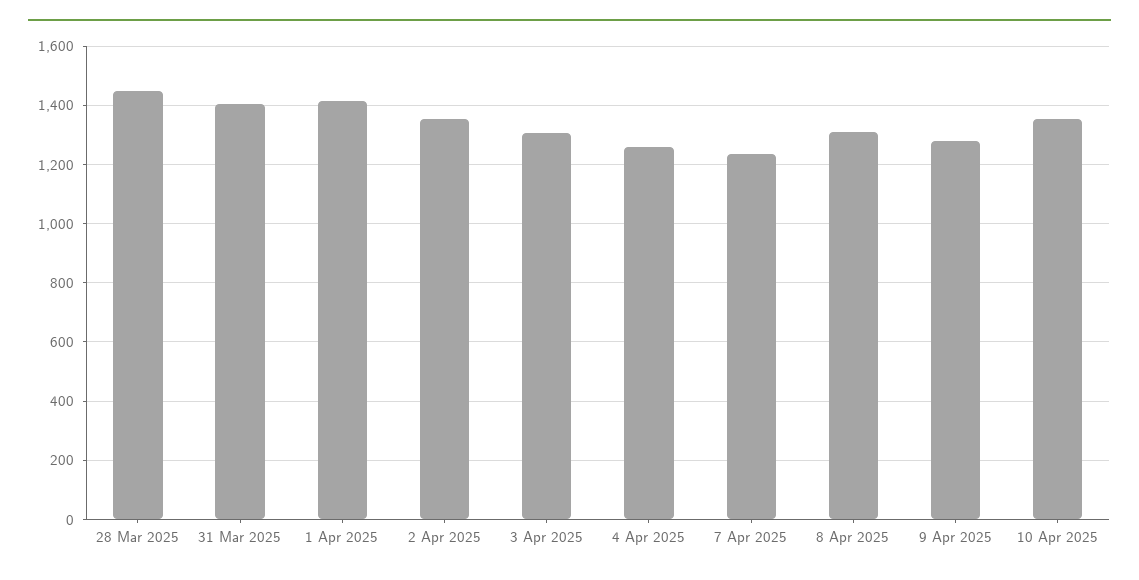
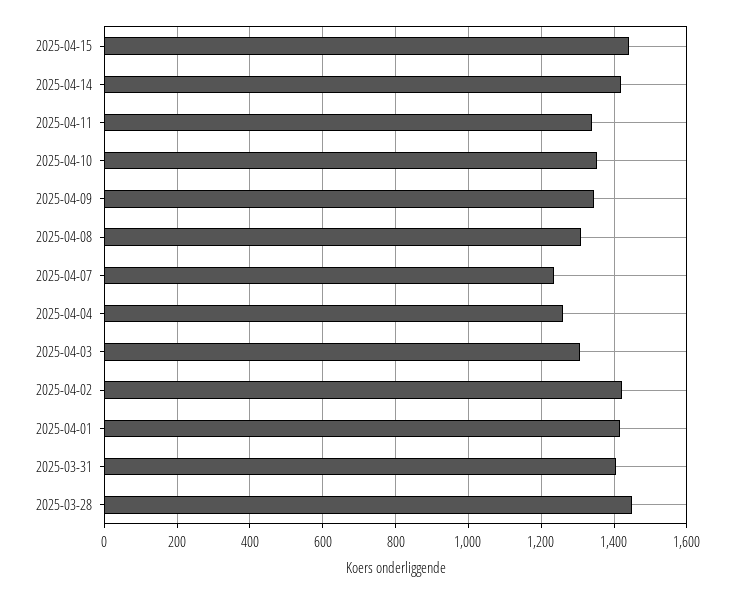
2 Apr 2025: 1350 -> 1420
9 Apr 2025: 1275 -> 1340
2025-04-15: none -> 1440
2025-04-14: none -> 1420
2025-04-11: none -> 1340

